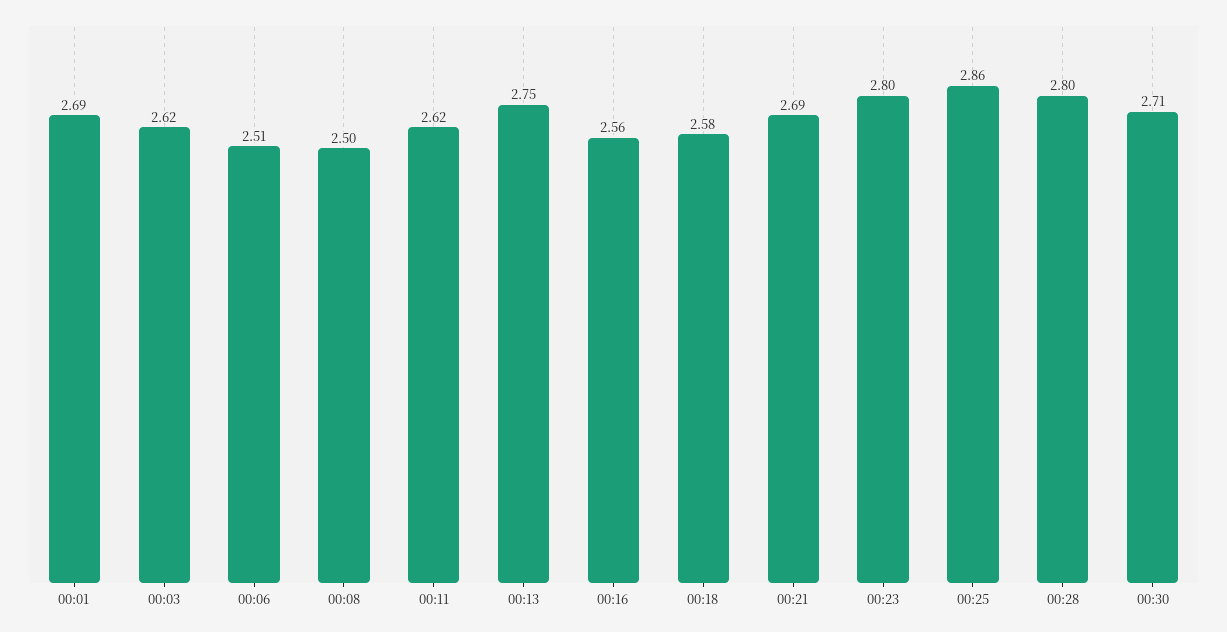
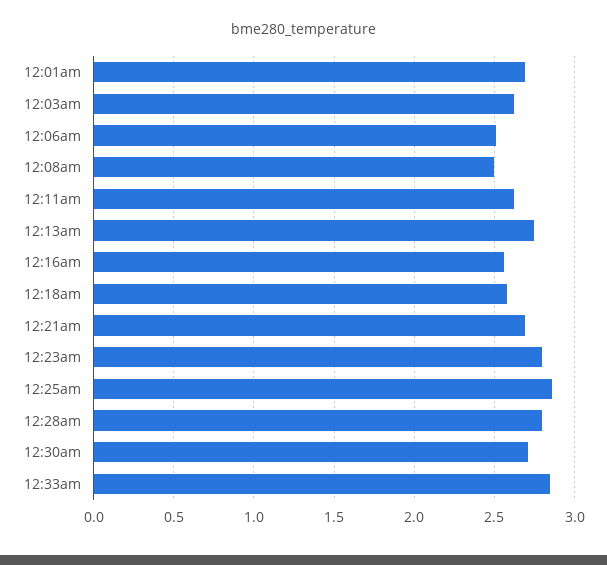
12:33am: none -> 2.85

